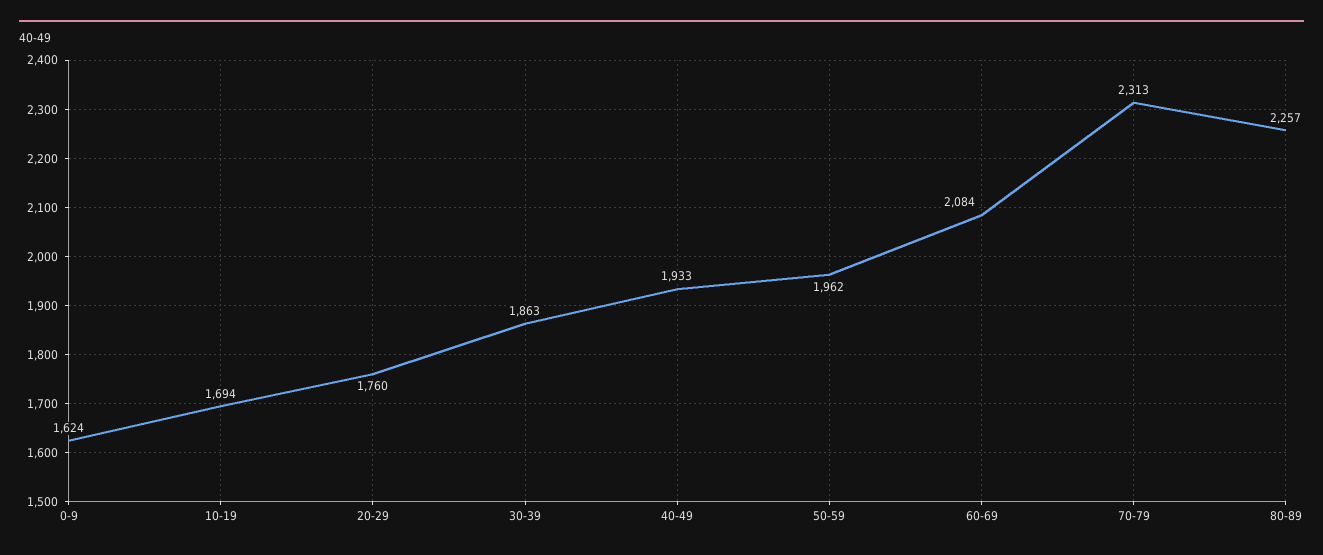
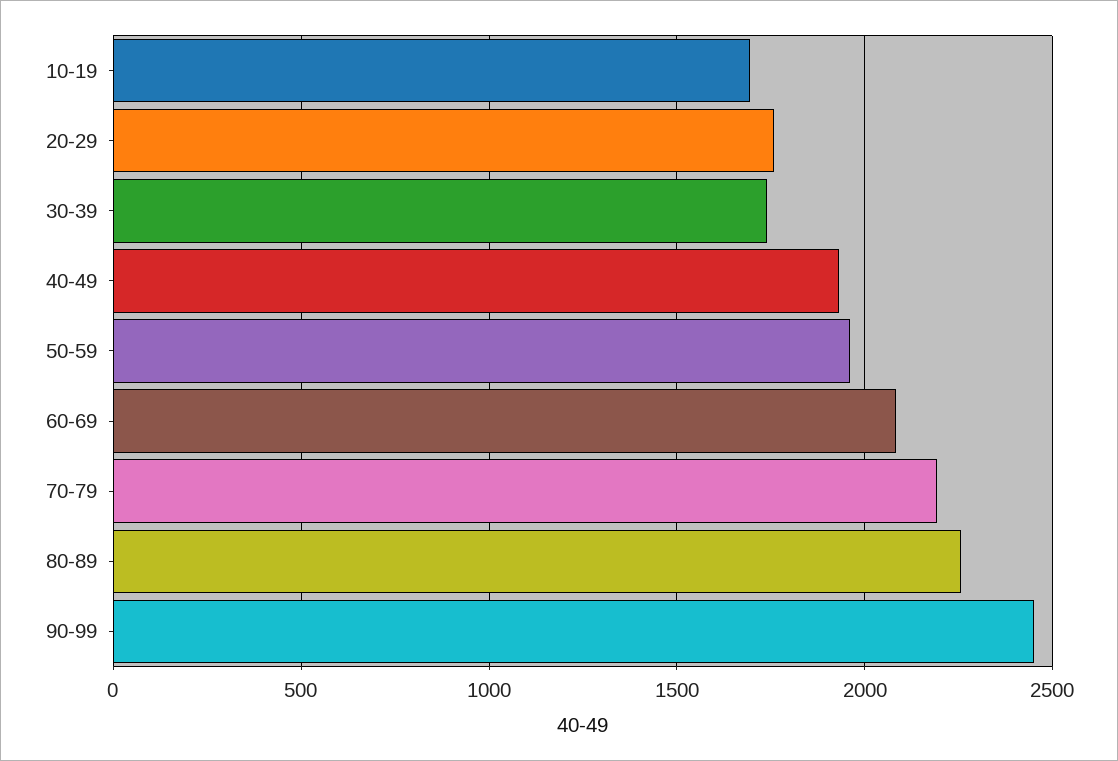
0-9: 1624 -> none
30-39: 1863 -> 1750
70-79: 2313 -> 2200
90-99: none -> 2450

